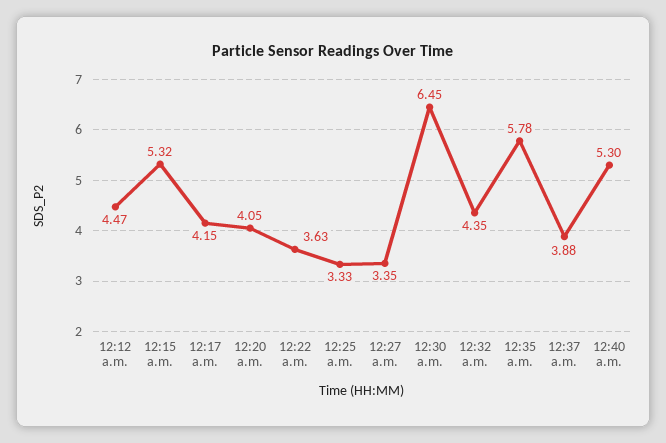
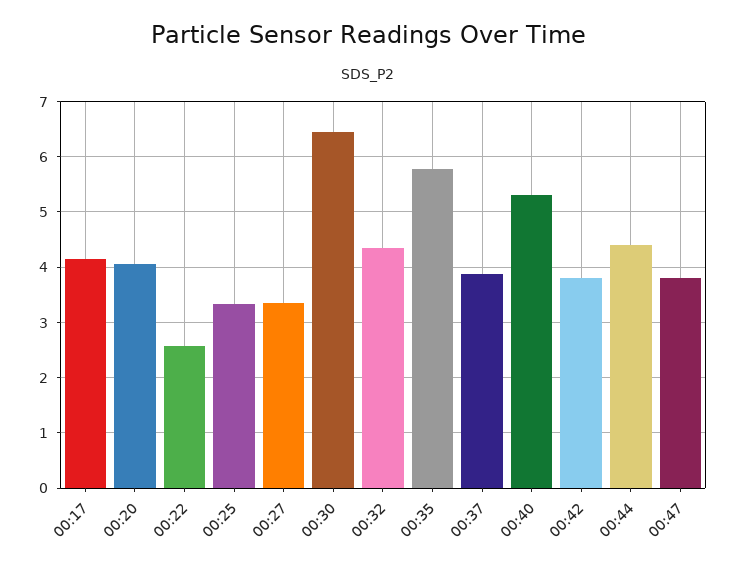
12:12 a.m.: 4.47 -> none
12:15 a.m.: 5.32 -> none
12:22 a.m.: 3.63 -> 2.6
00:42: none -> 3.8
00:44: none -> 4.4
00:47: none -> 3.8

